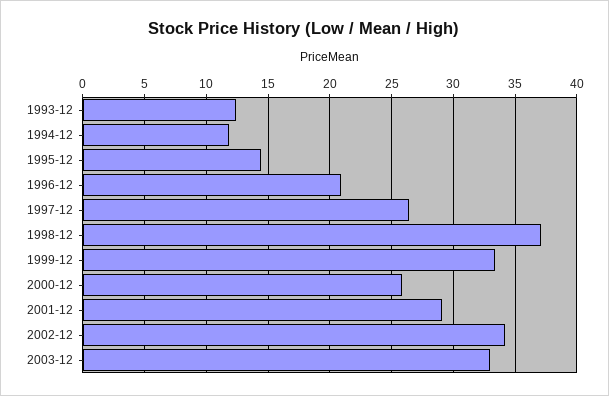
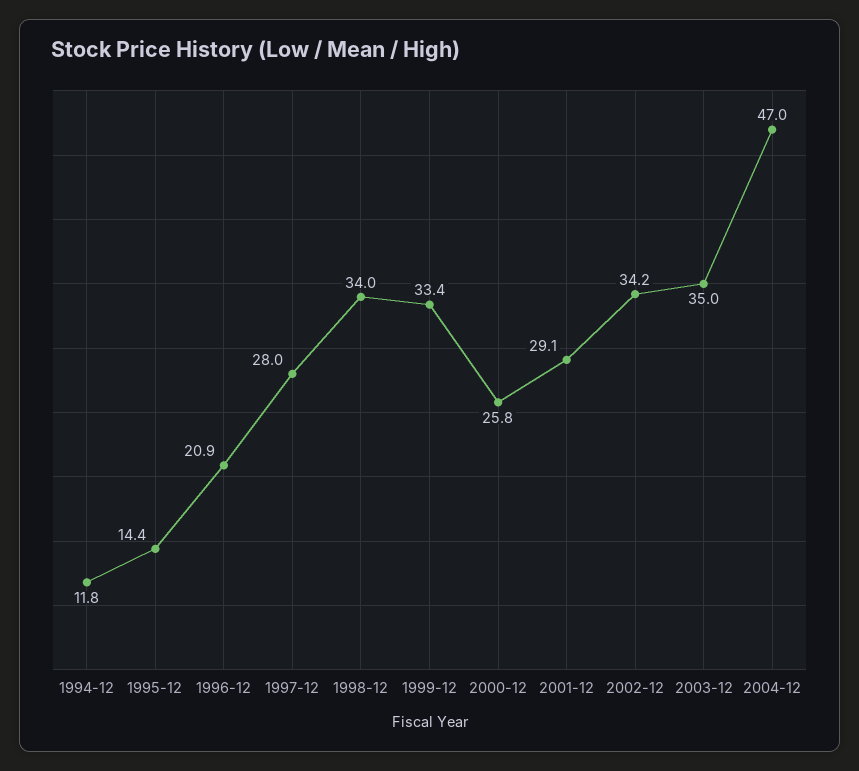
1993-12: 12.5 -> none
1997-12: 26.5 -> 28
1998-12: 37 -> 34
2003-12: 33 -> 35
2004-12: none -> 47

